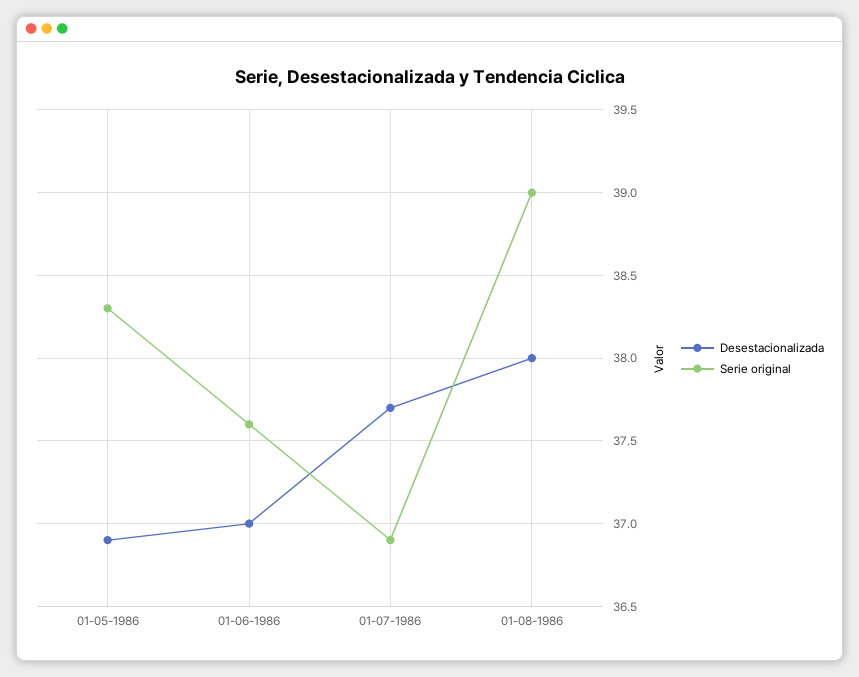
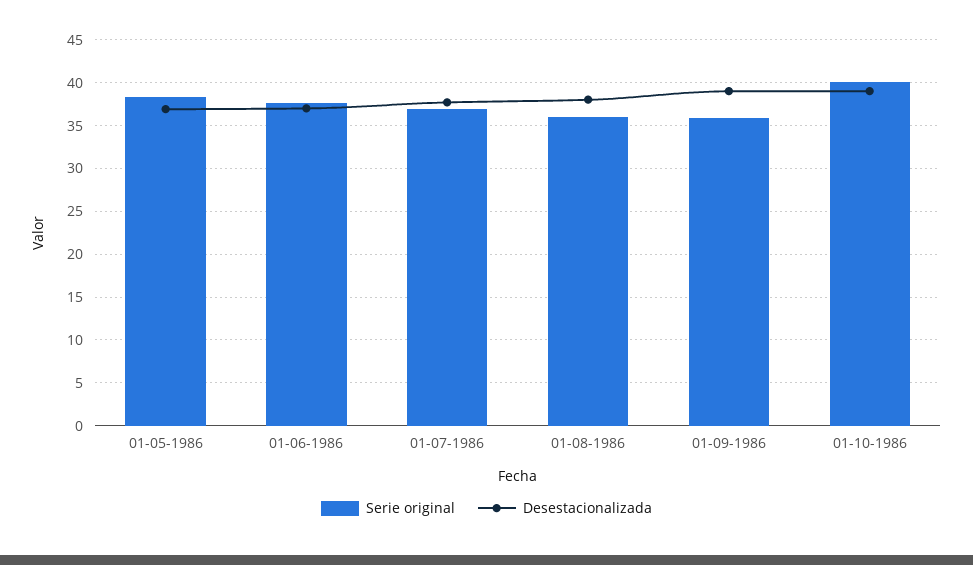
Serie original, 01-08-1986: 39 -> 36
Serie original, 01-09-1986: none -> 36
Desestacionalizada, 01-09-1986: none -> 39
Serie original, 01-10-1986: none -> 40
Desestacionalizada, 01-10-1986: none -> 39

